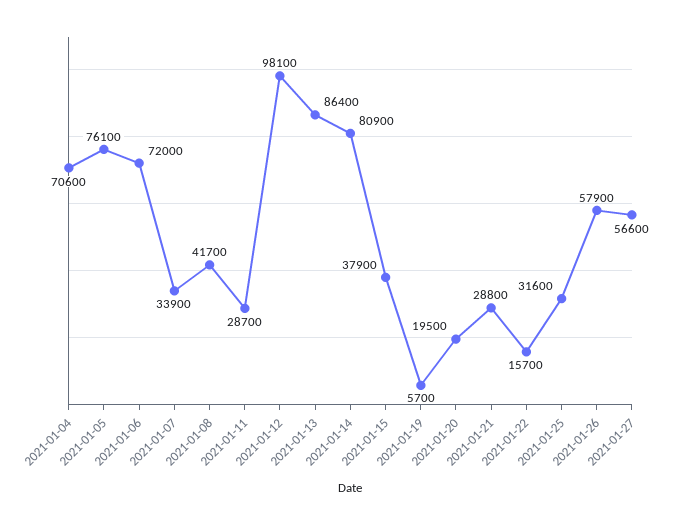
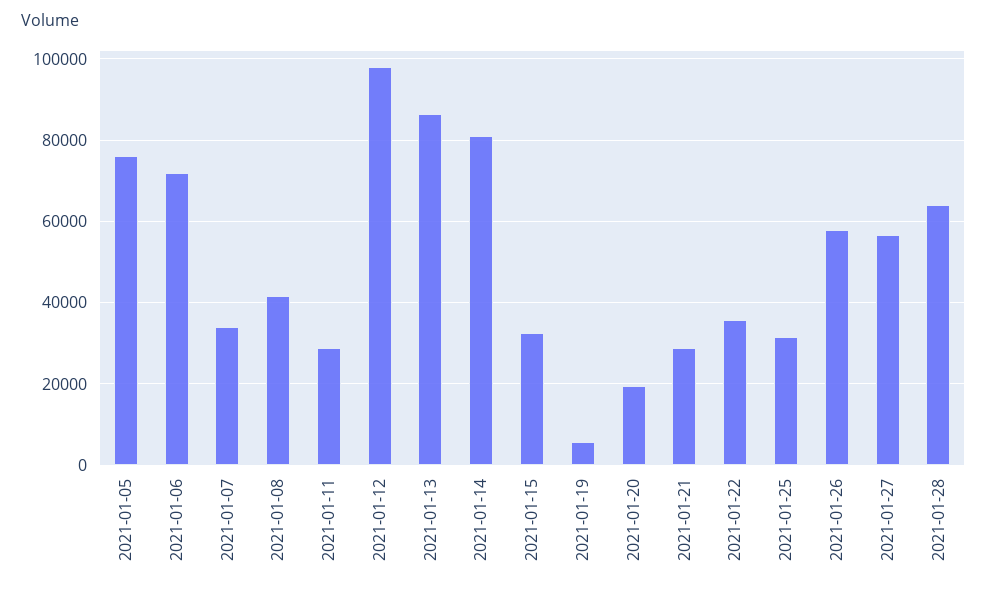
2021-01-04: 70600 -> none
2021-01-15: 37900 -> 32000
2021-01-22: 15700 -> 36000
2021-01-28: none -> 64000

